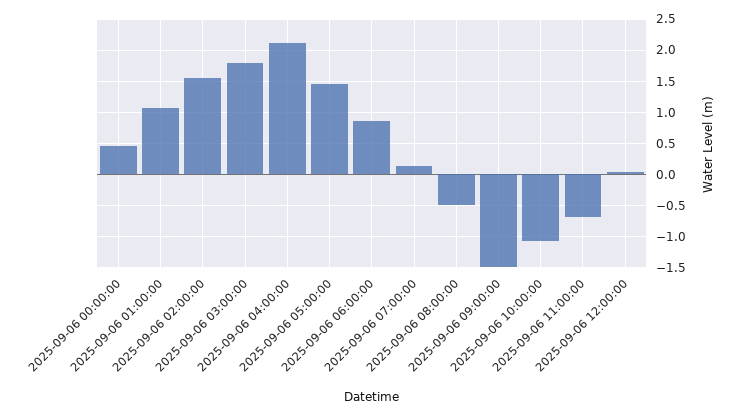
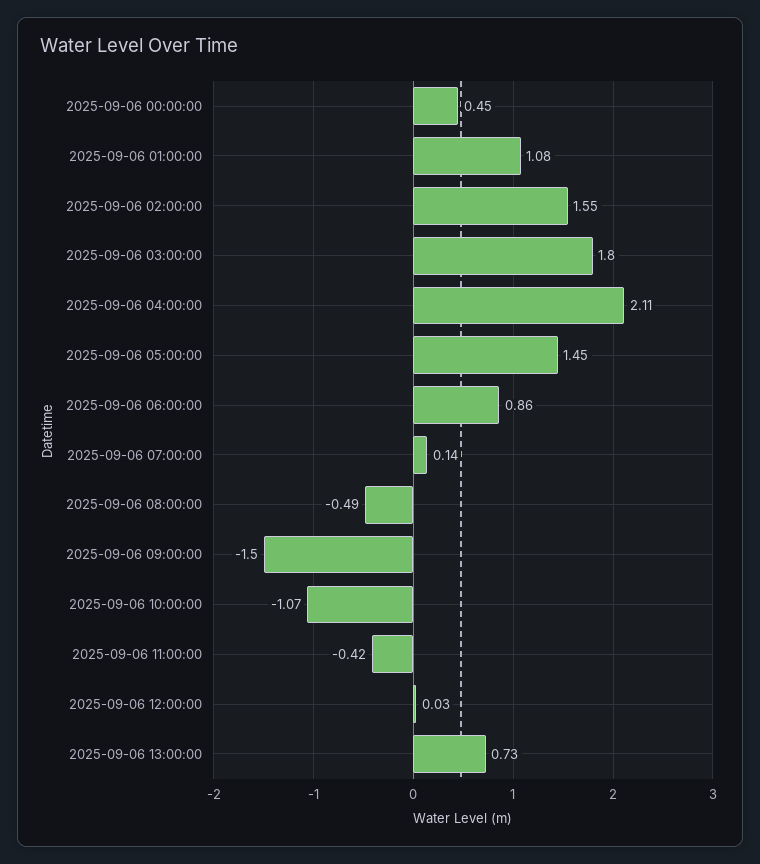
2025-09-06 11:00:00: -0.7 -> -0.42
2025-09-06 13:00:00: none -> 0.73

